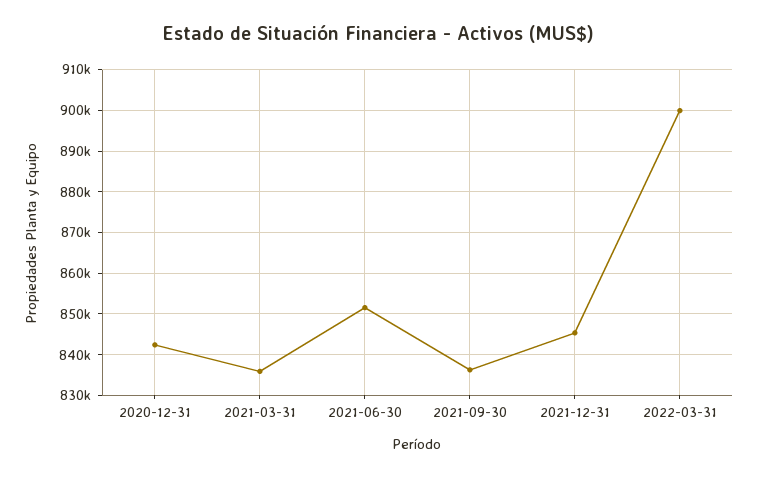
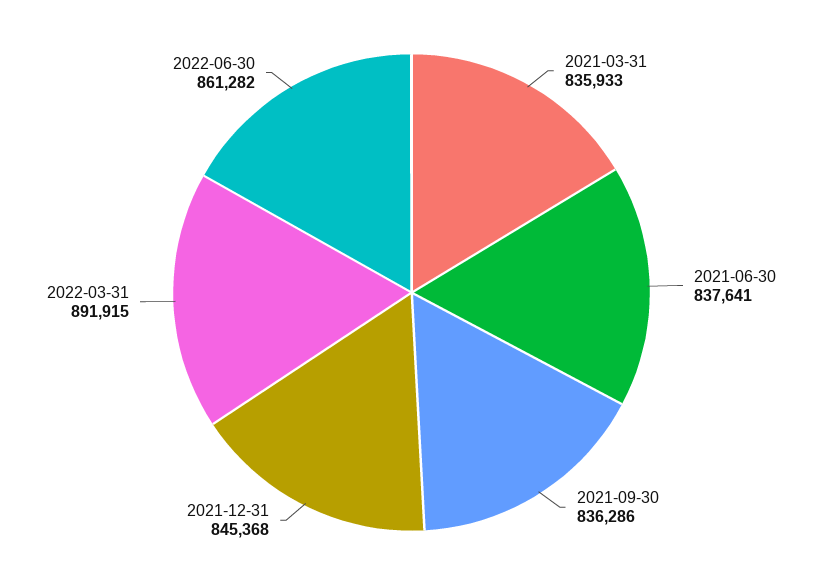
2020-12-31: 842000 -> none
2021-06-30: 852000 -> 837641
2022-03-31: 900000 -> 891915
2022-06-30: none -> 861282

